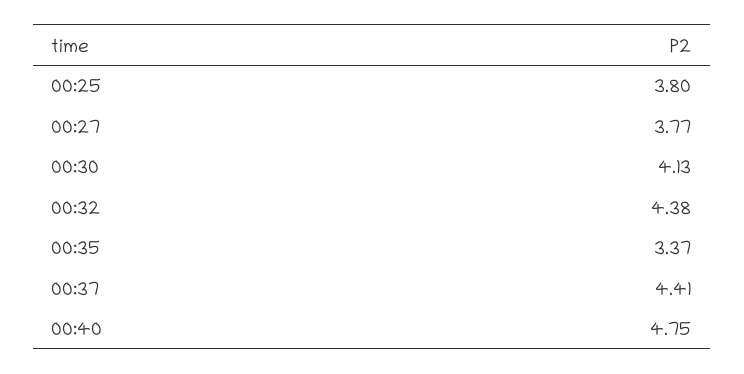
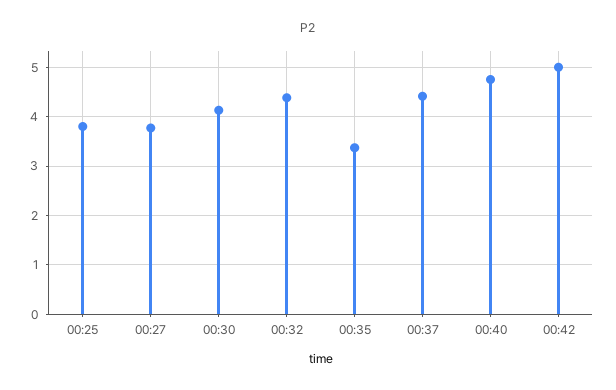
00:42: none -> 5

